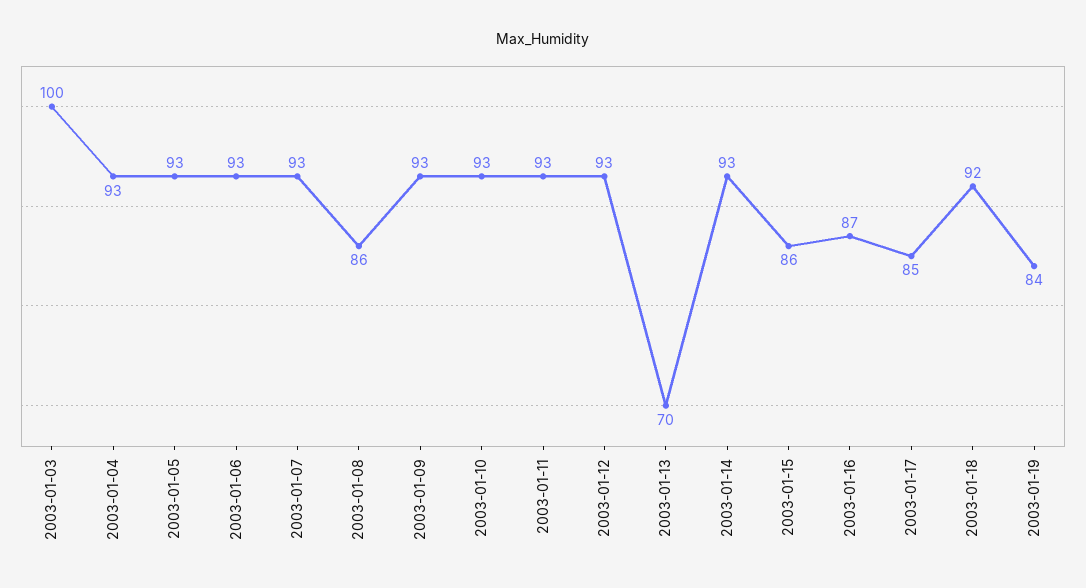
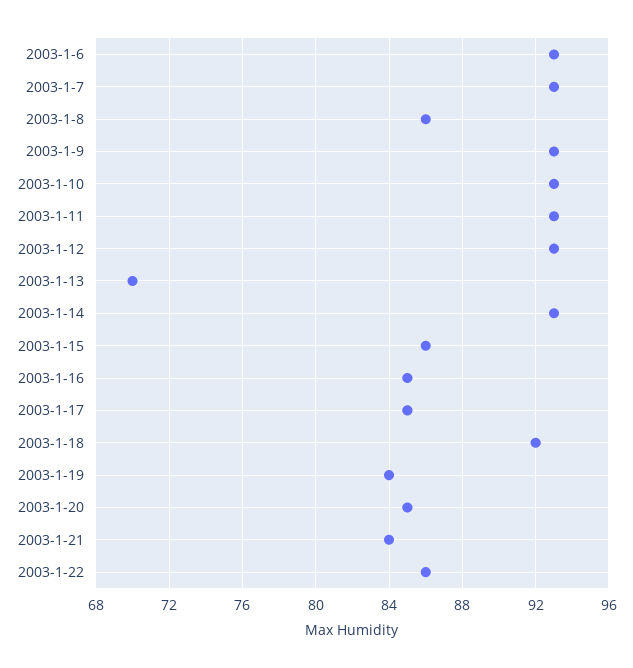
2003-01-03: 100 -> none
2003-01-04: 93 -> none
2003-01-05: 93 -> none
2003-01-16: 87 -> 85
2003-1-20: none -> 85
2003-1-21: none -> 84
2003-1-22: none -> 86

